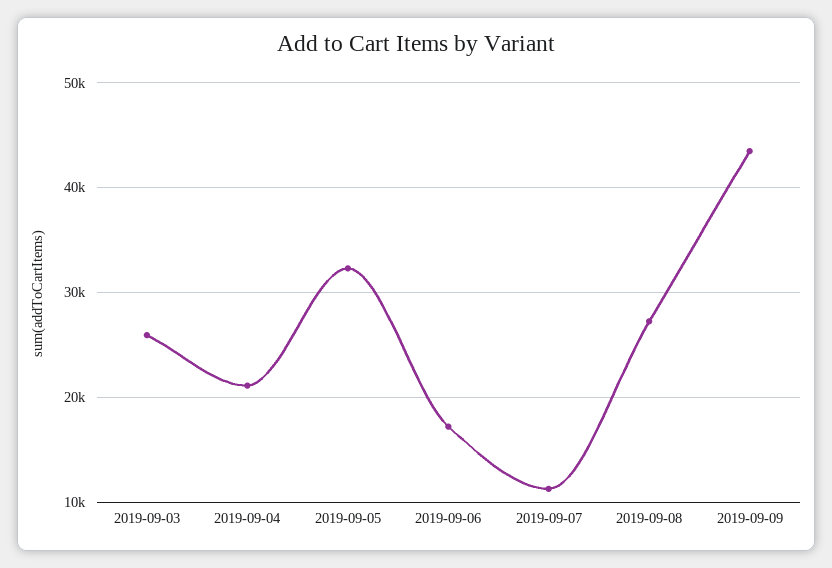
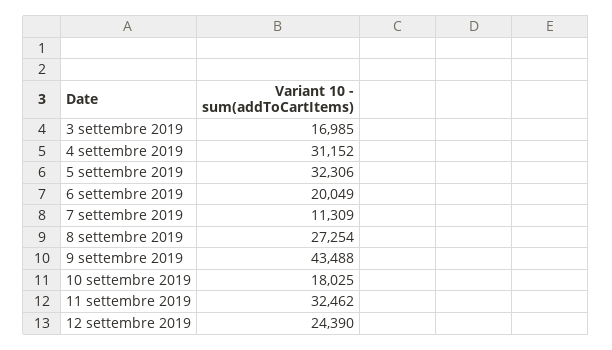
2019-09-03: 26000 -> 16985
2019-09-04: 21000 -> 31152
2019-09-06: 17000 -> 20049
10 settembre 2019: none -> 18025
11 settembre 2019: none -> 32462
12 settembre 2019: none -> 24390

